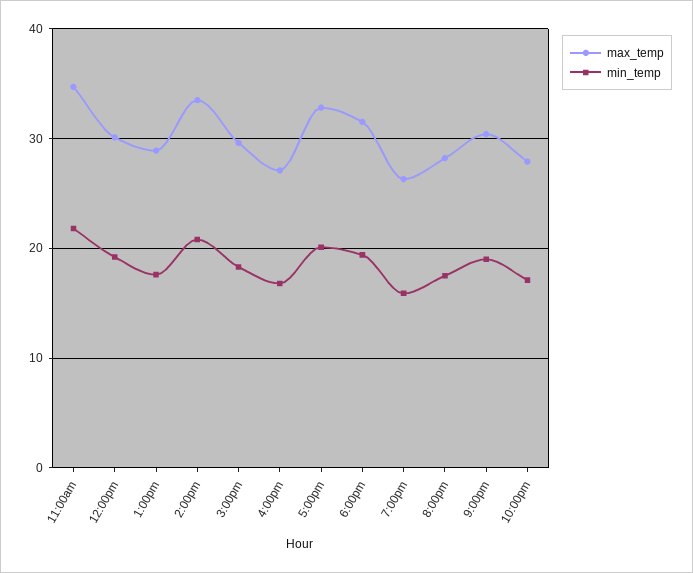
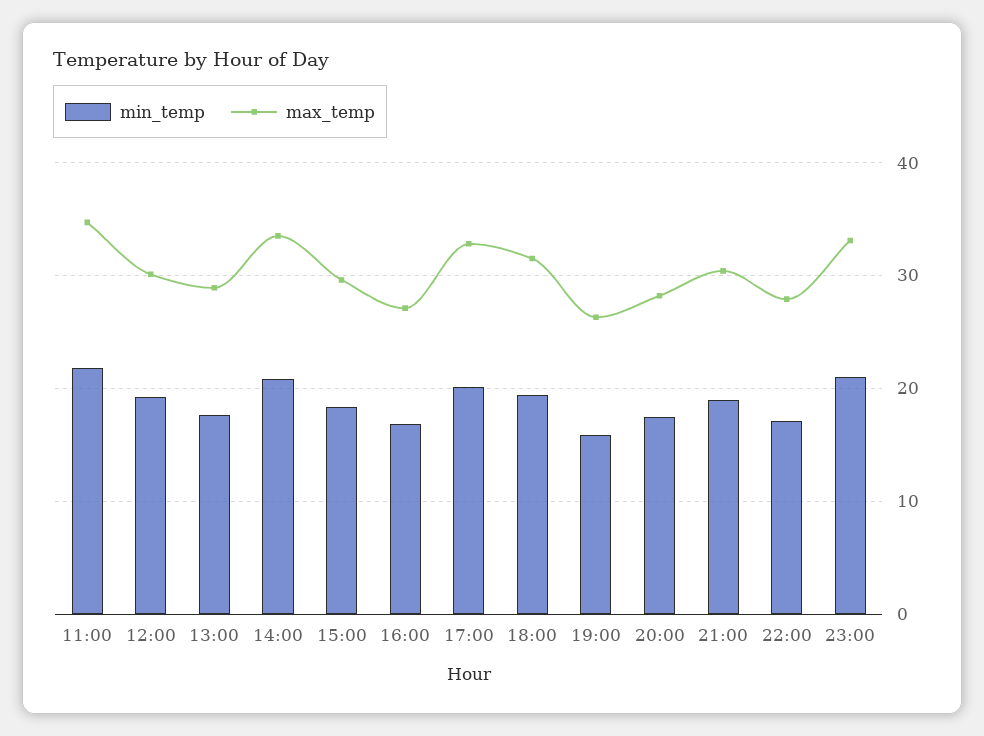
min_temp, 23:00: none -> 21
max_temp, 23:00: none -> 33

